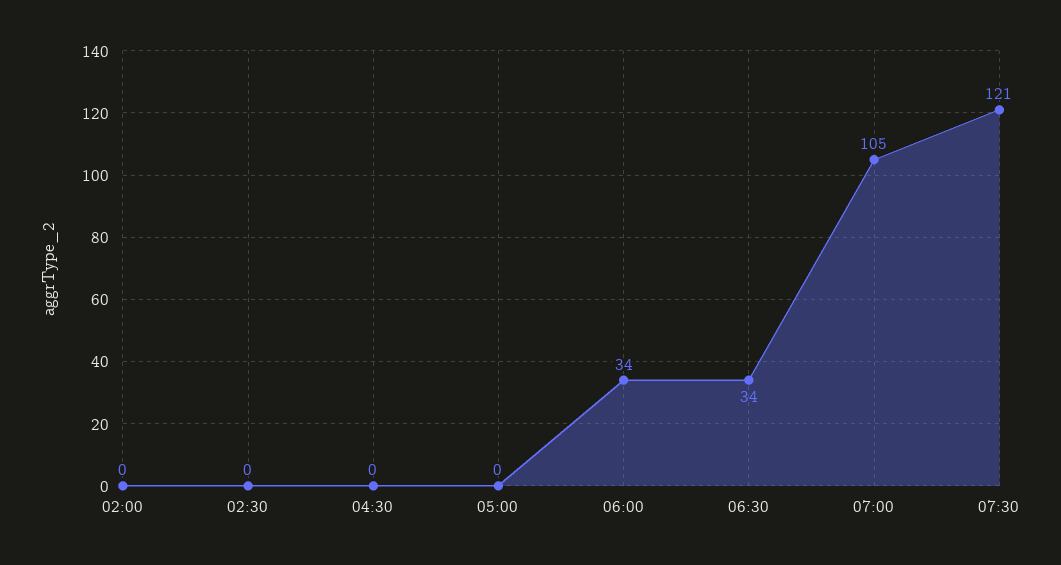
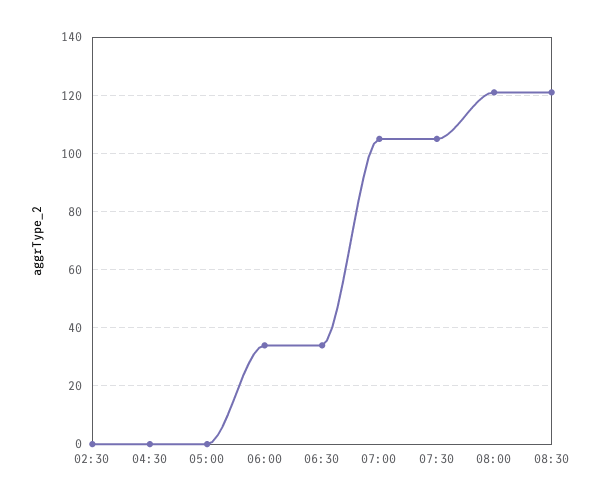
02:00: 0 -> none
07:30: 121 -> 105
08:00: none -> 120
08:30: none -> 120

